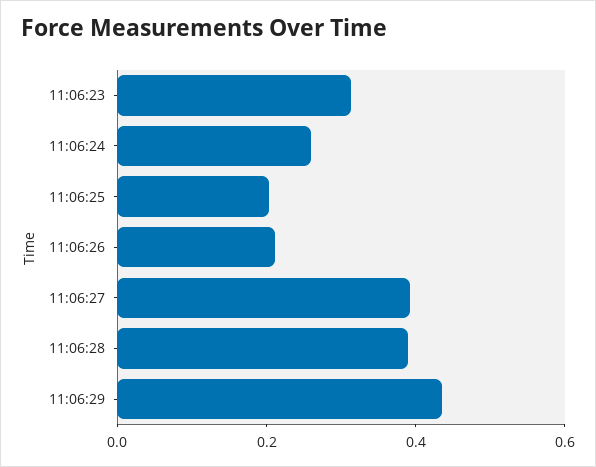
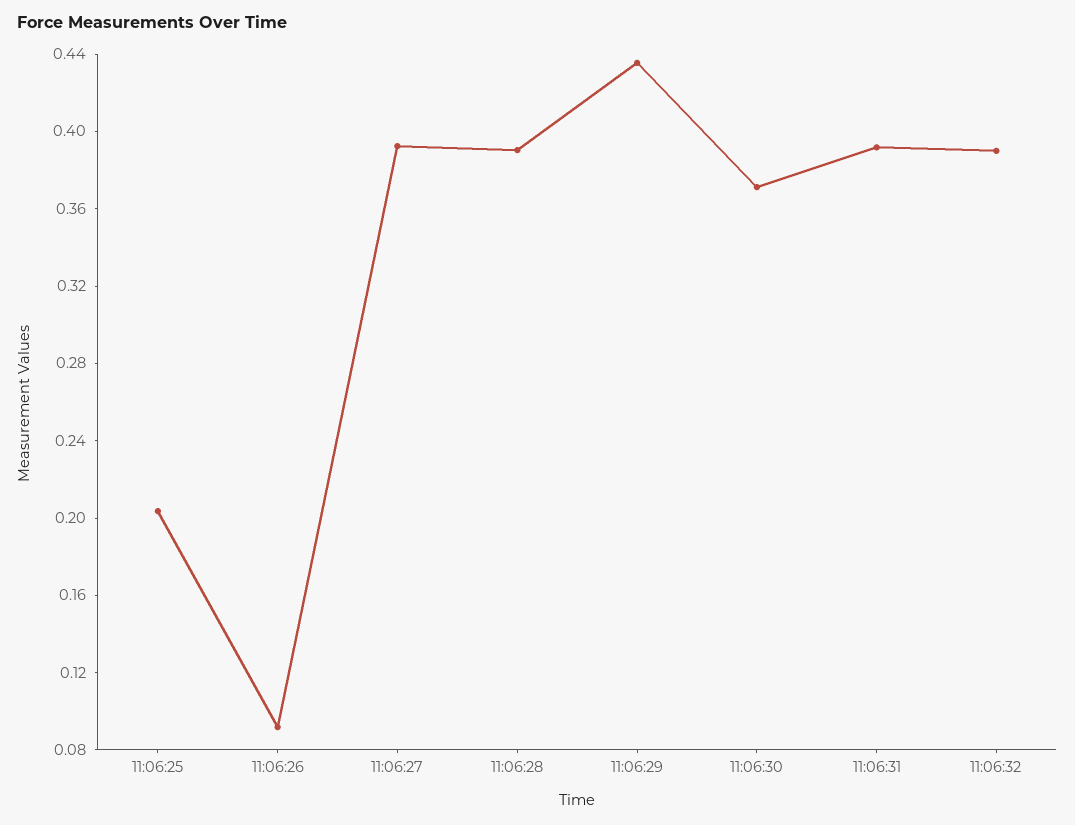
11:06:23: 0.3 -> none
11:06:24: 0.25 -> none
11:06:26: 0.2 -> 0.09
11:06:30: none -> 0.37
11:06:31: none -> 0.39
11:06:32: none -> 0.39

